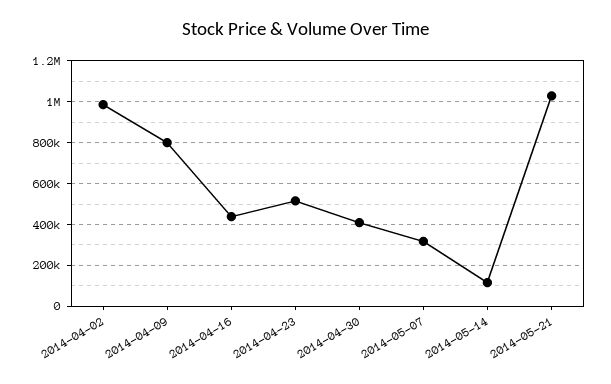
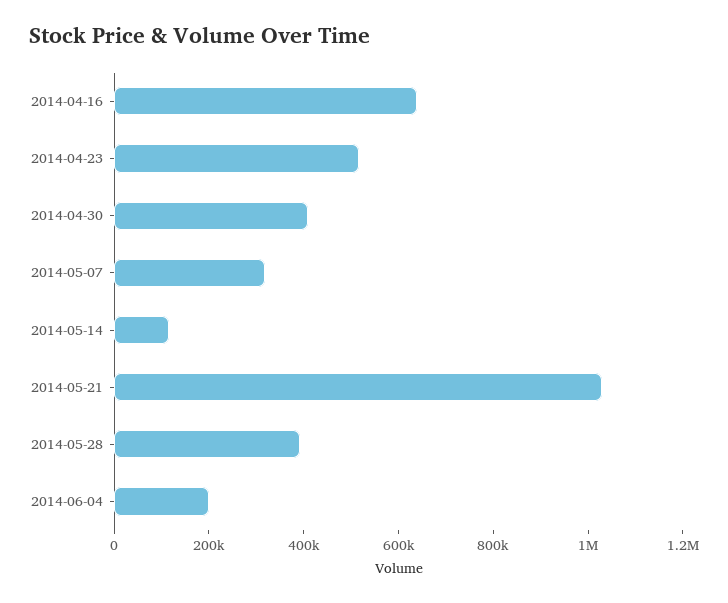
2014-04-02: 1000000 -> none
2014-04-09: 800000 -> none
2014-04-16: 450000 -> 650000
2014-05-28: none -> 400000
2014-06-04: none -> 200000

